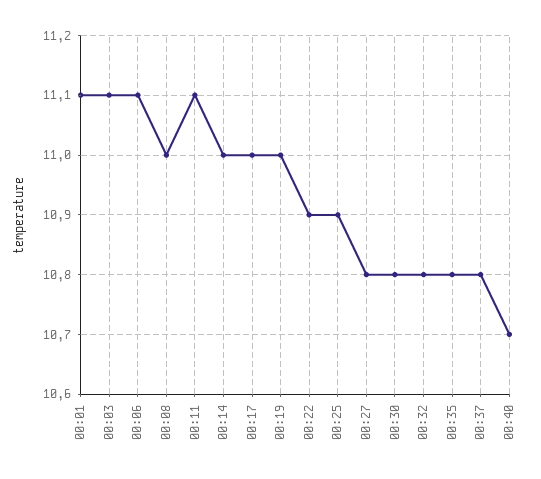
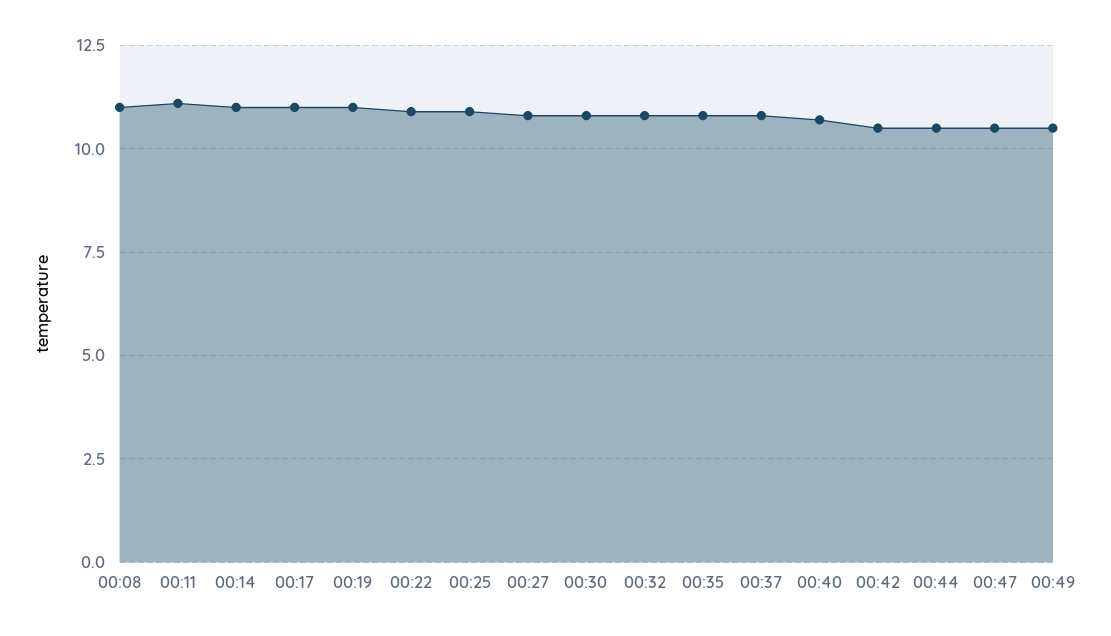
00:01: 11.1 -> none
00:03: 11.1 -> none
00:06: 11.1 -> none
00:42: none -> 10.5
00:44: none -> 10.5
00:47: none -> 10.5
00:49: none -> 10.5

